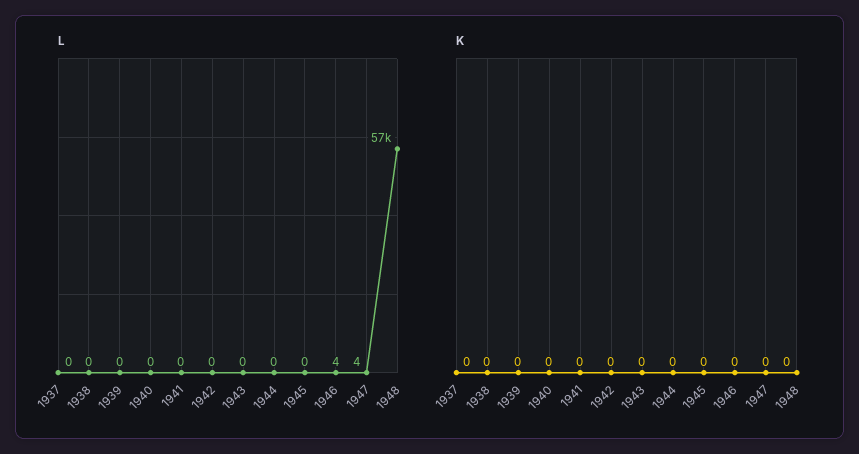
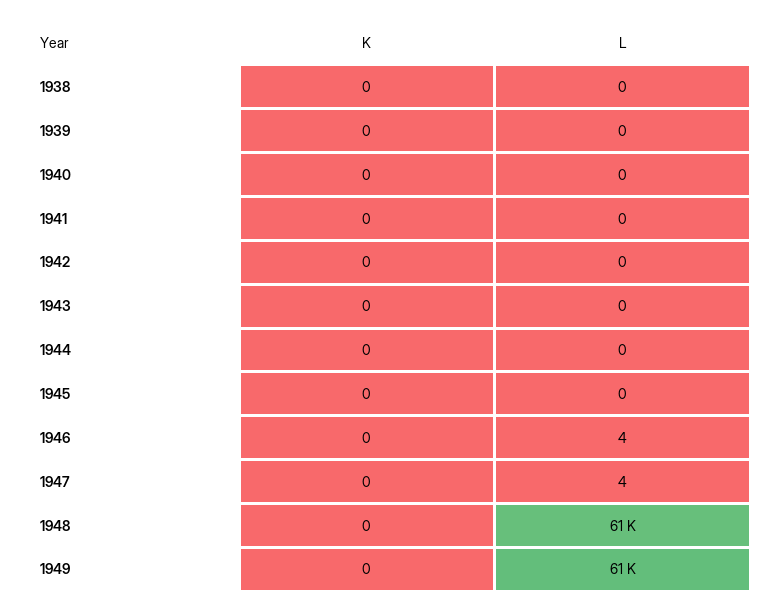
L, 1937: 0 -> none
L, 1948: 57000 -> 61000
K, 1937: 0 -> none
K, 1949: none -> 0
L, 1949: none -> 61000

